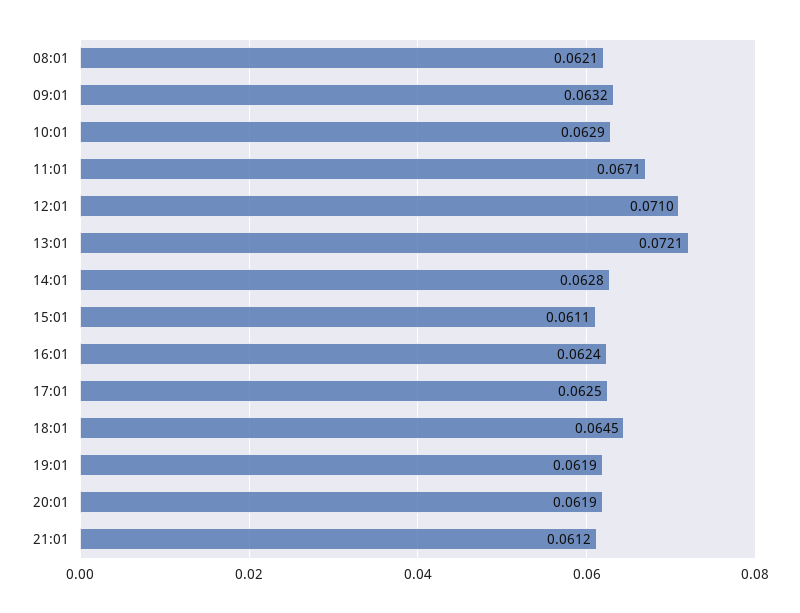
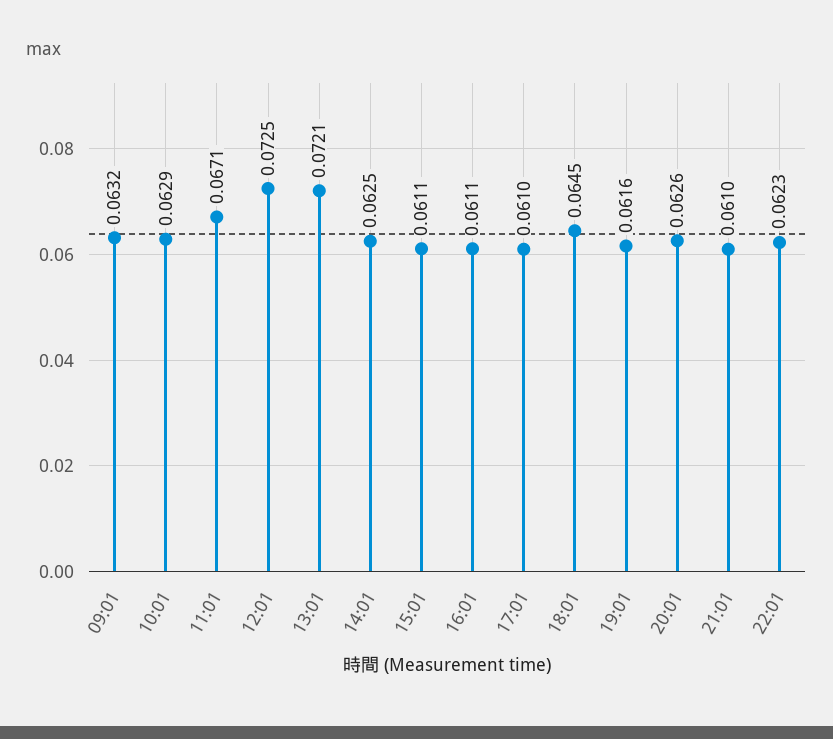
08:01: 0.0621 -> none
12:01: 0.071 -> 0.0725
14:01: 0.0628 -> 0.0625
16:01: 0.0624 -> 0.0611
17:01: 0.0625 -> 0.061
19:01: 0.0619 -> 0.0616
20:01: 0.0619 -> 0.0626
21:01: 0.0612 -> 0.061
22:01: none -> 0.0623

